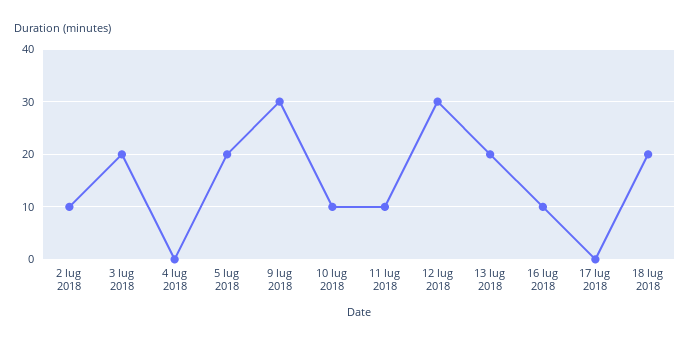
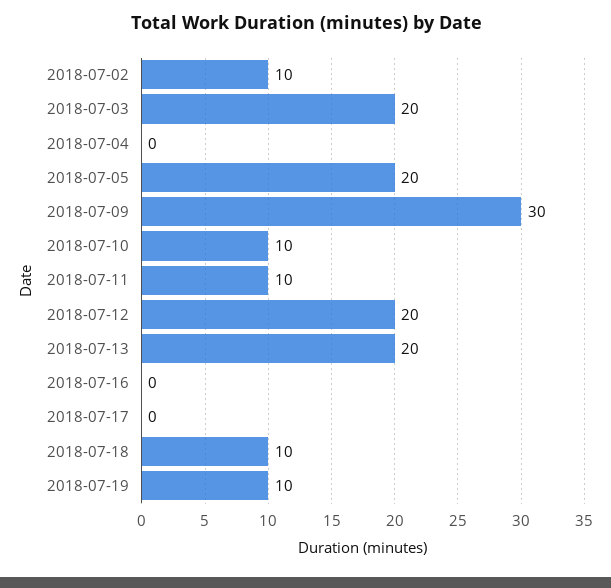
12 lug 2018: 30 -> 20
16 lug 2018: 10 -> 0
18 lug 2018: 20 -> 10
2018-07-19: none -> 10

